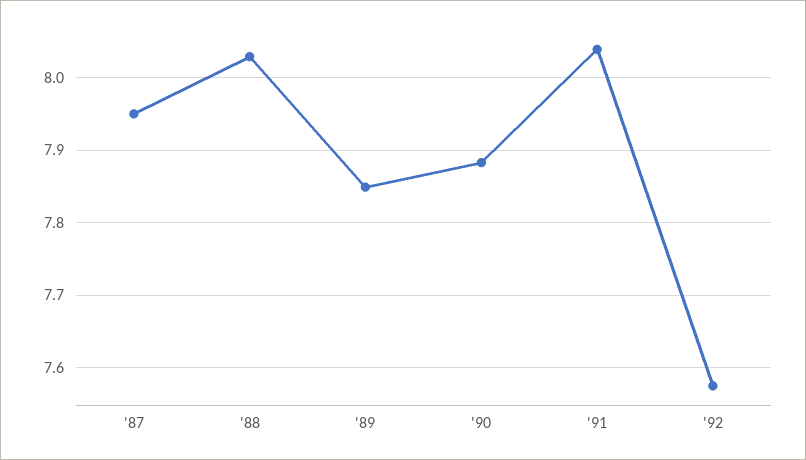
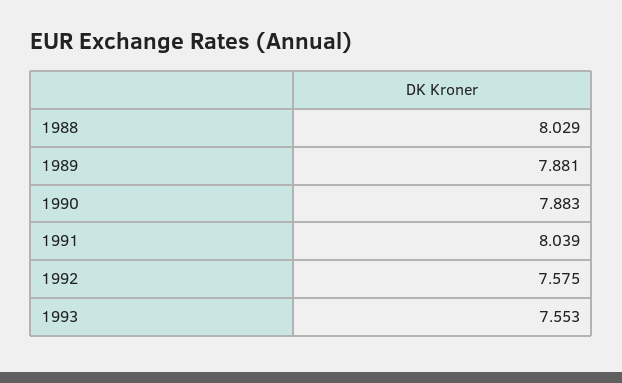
'87: 7.95 -> none
'89: 7.85 -> 7.881
1993: none -> 7.553

